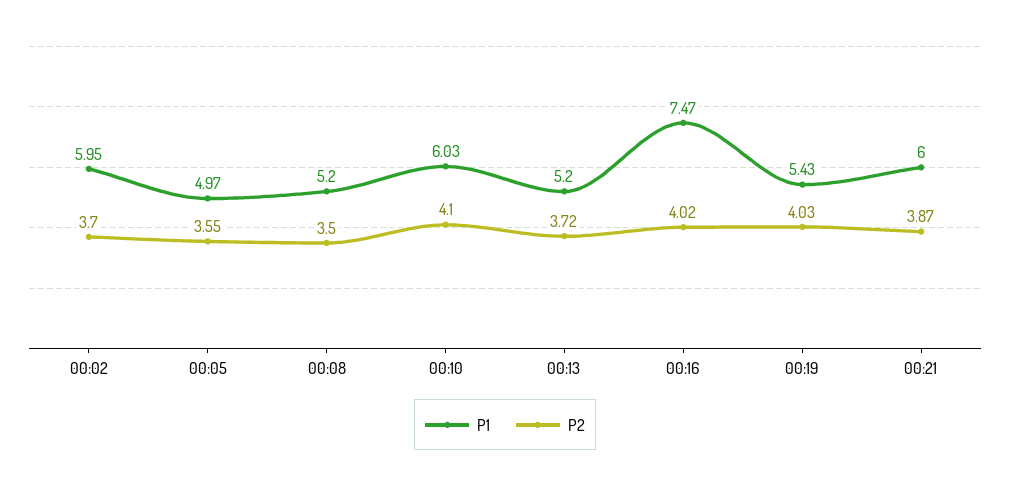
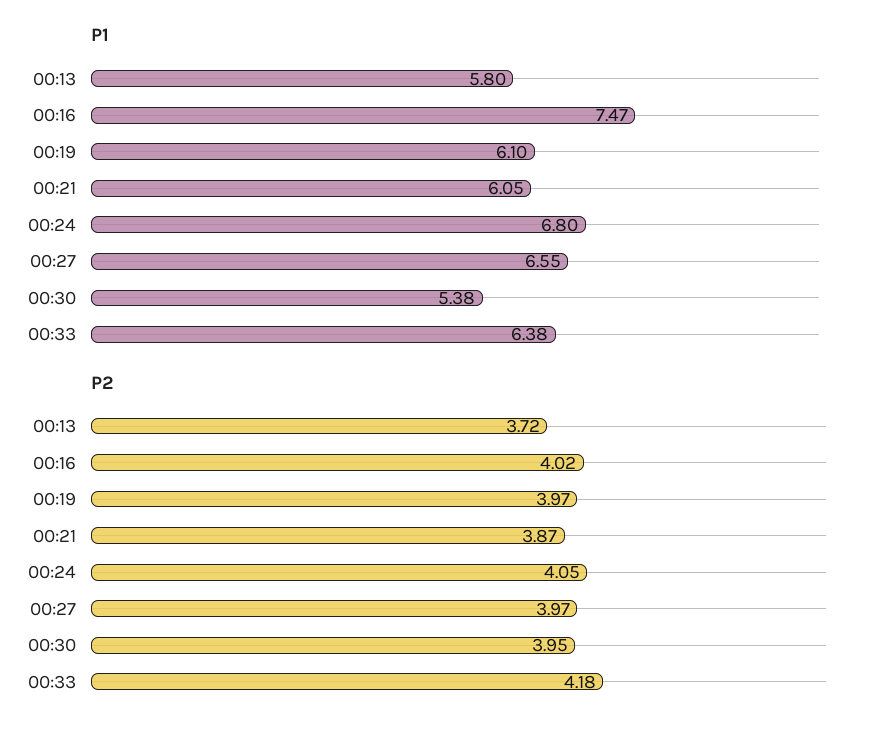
P1, 00:02: 5.95 -> none
P2, 00:02: 3.7 -> none
P1, 00:05: 4.97 -> none
P2, 00:05: 3.55 -> none
P1, 00:08: 5.2 -> none
P2, 00:08: 3.5 -> none
P1, 00:10: 6.03 -> none
P2, 00:10: 4.1 -> none
P1, 00:13: 5.2 -> 5.8
P1, 00:19: 5.43 -> 6.1
P2, 00:19: 4.03 -> 3.97
P1, 00:21: 6 -> 6.05
P1, 00:24: none -> 6.8
P1, 00:27: none -> 6.55
P1, 00:30: none -> 5.38
P1, 00:33: none -> 6.38
P2, 00:24: none -> 4.05
P2, 00:27: none -> 3.97
P2, 00:30: none -> 3.95
P2, 00:33: none -> 4.18

